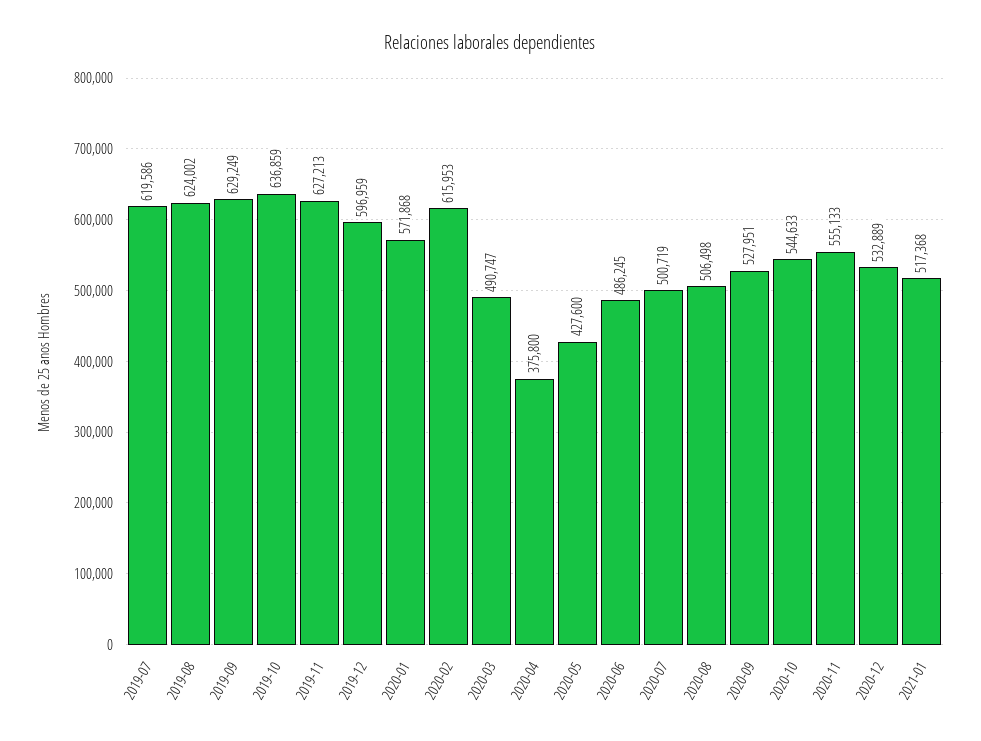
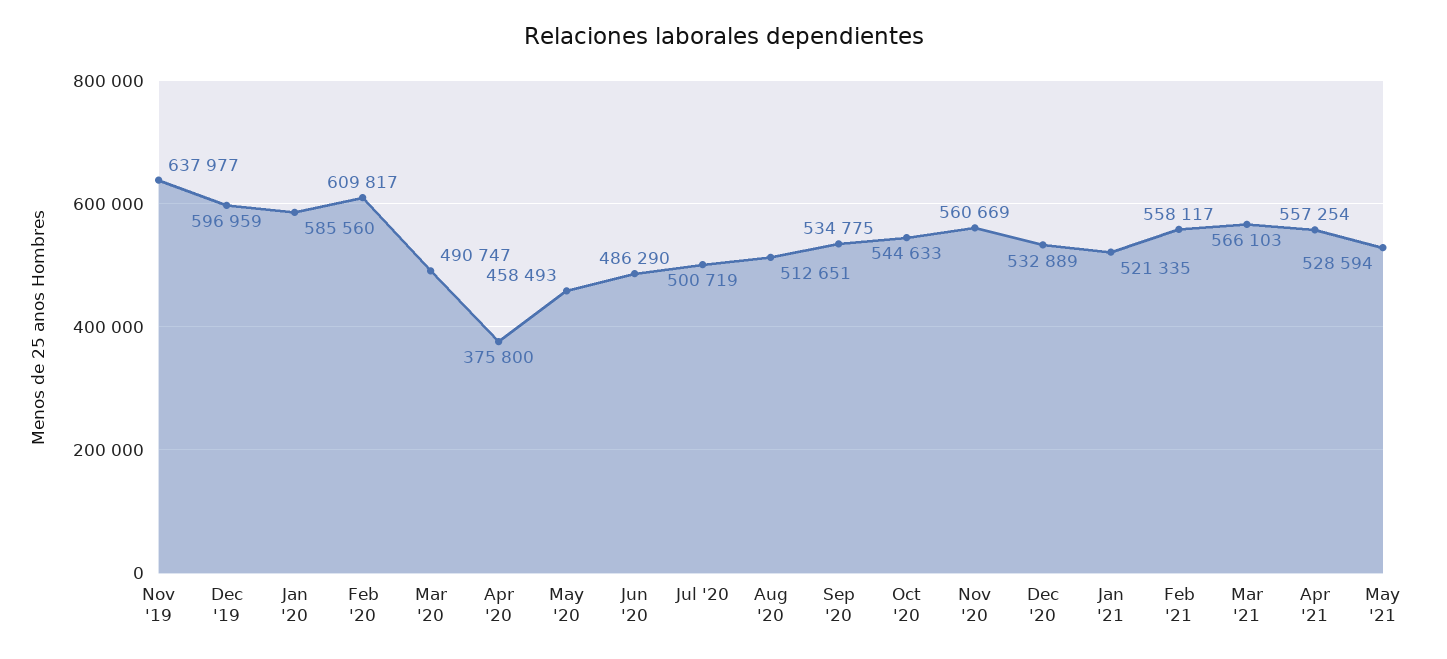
2019-07: 619586 -> none
2019-08: 624002 -> none
2019-09: 629249 -> none
2019-10: 636859 -> none
2019-11: 627213 -> 637977
2020-01: 571868 -> 585560
2020-02: 615953 -> 609817
2020-05: 427600 -> 458493
2020-06: 486245 -> 486290
2020-08: 506498 -> 512651
2020-09: 527951 -> 534775
2020-11: 555133 -> 560669
2021-01: 517368 -> 521335
Feb '21: none -> 558117
Mar '21: none -> 566103
Apr '21: none -> 557254
May '21: none -> 528594

